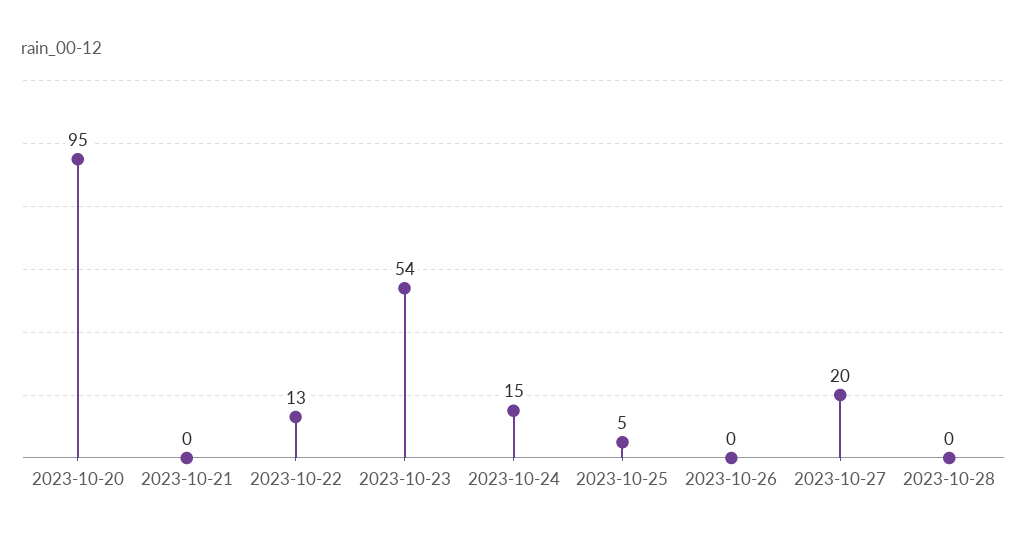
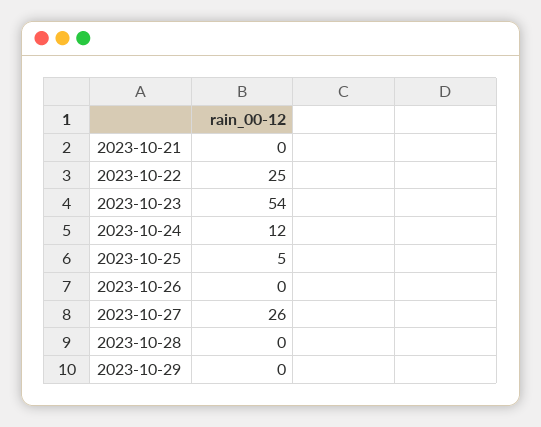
2023-10-20: 95 -> none
2023-10-22: 13 -> 25
2023-10-24: 15 -> 12
2023-10-27: 20 -> 26
2023-10-29: none -> 0

